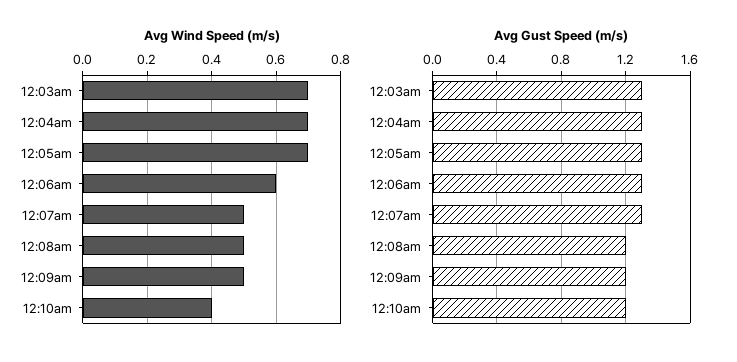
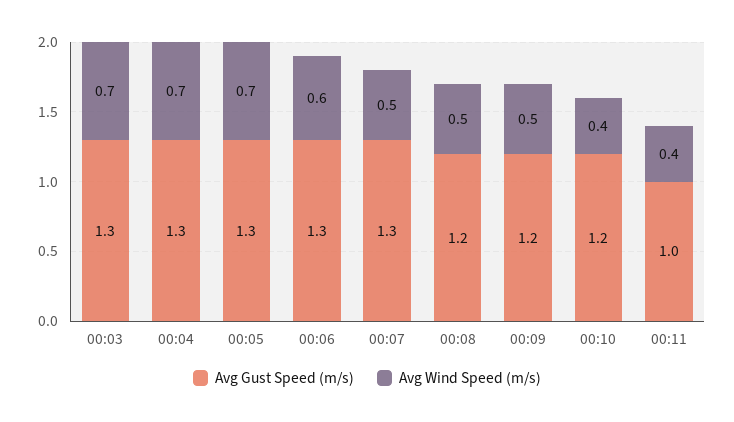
Avg Gust Speed (m/s), 00:11: none -> 1
Avg Wind Speed (m/s), 00:11: none -> 0.4

